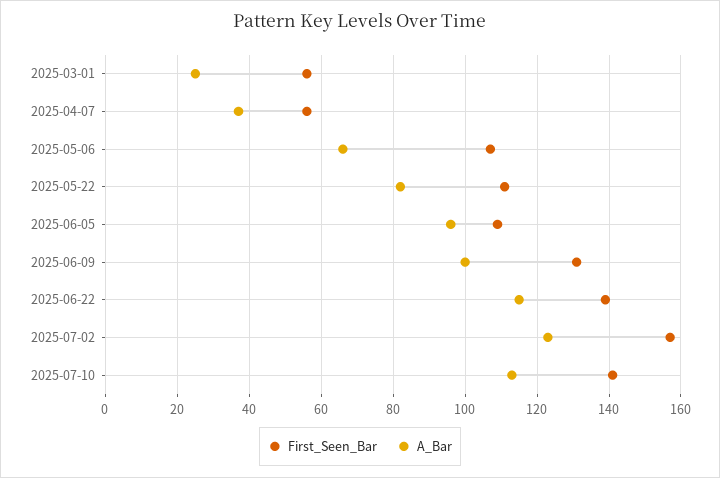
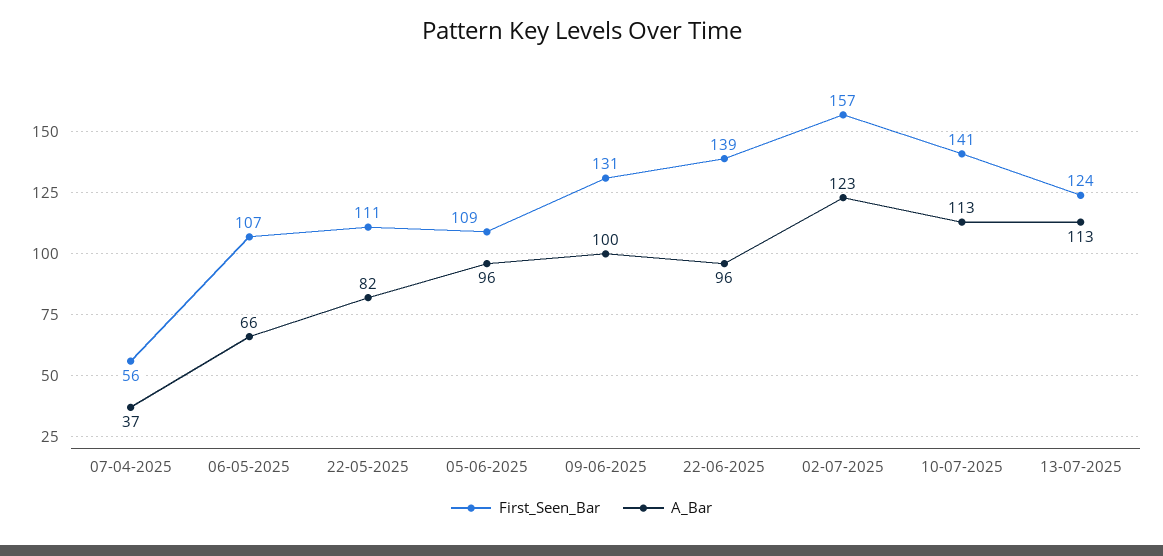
First_Seen_Bar, 2025-03-01: 55 -> none
A_Bar, 2025-03-01: 25 -> none
A_Bar, 2025-06-22: 115 -> 96
First_Seen_Bar, 13-07-2025: none -> 124
A_Bar, 13-07-2025: none -> 113

